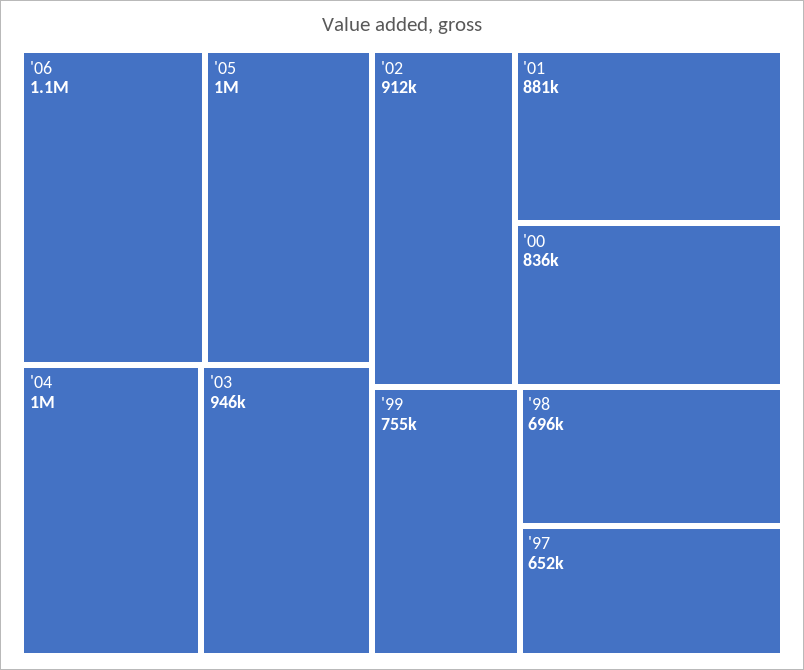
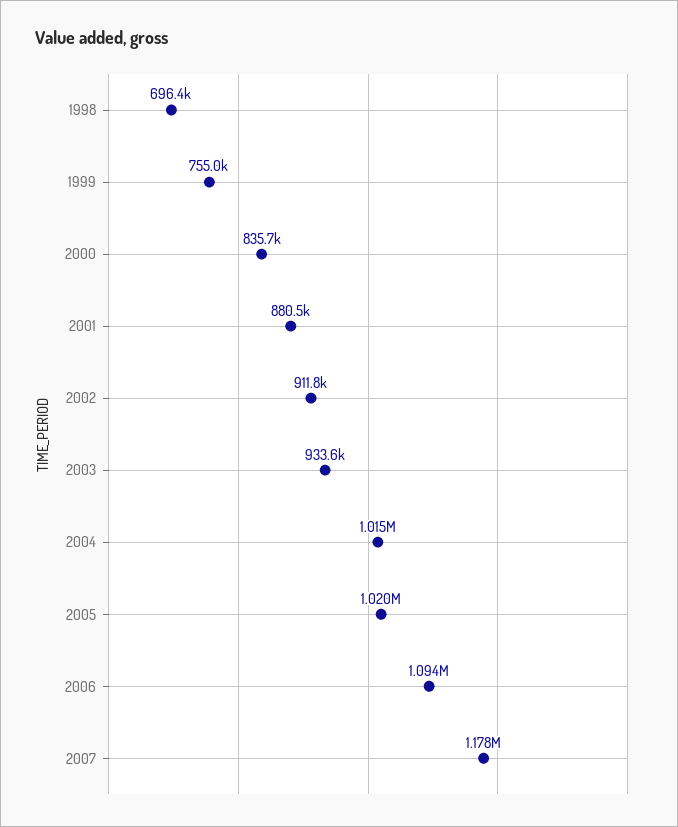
'03: 946000 -> 933600
'97: 652000 -> none
2007: none -> 1178000

